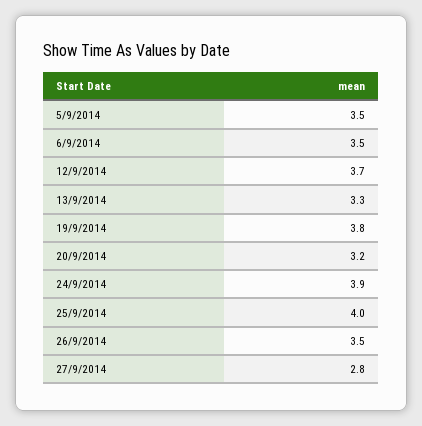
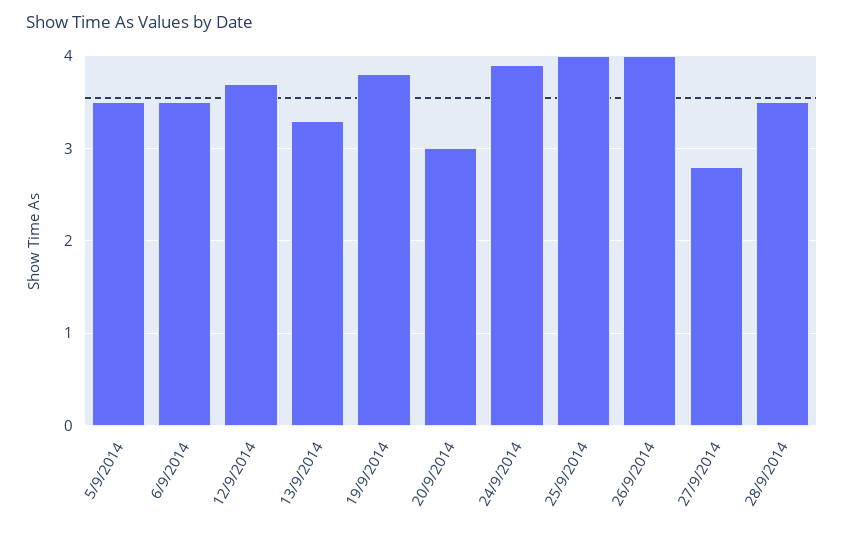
20/9/2014: 3.2 -> 3
26/9/2014: 3.5 -> 4
28/9/2014: none -> 3.5

